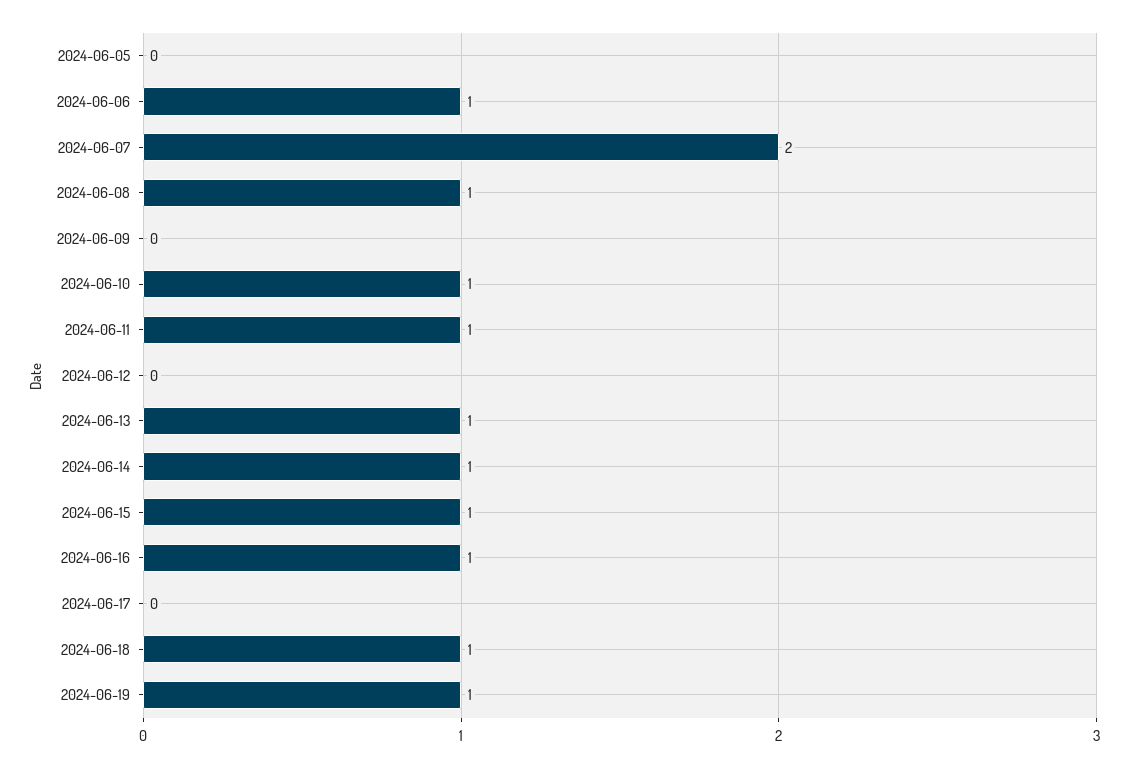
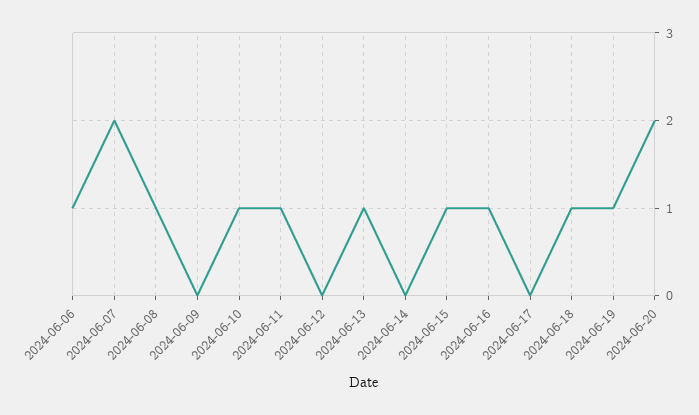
2024-06-05: 0 -> none
2024-06-14: 1 -> 0
2024-06-20: none -> 2

